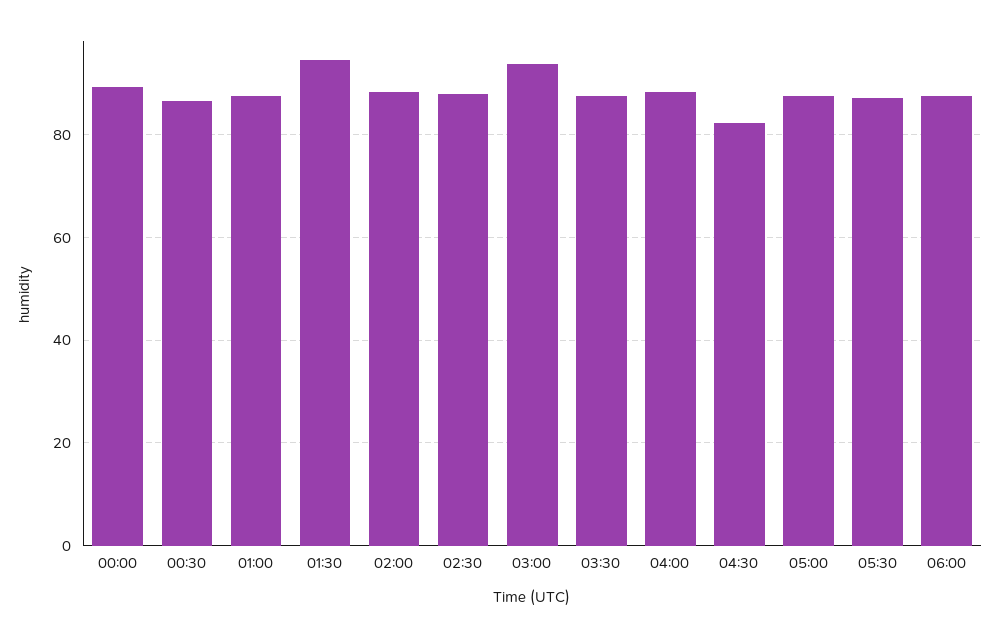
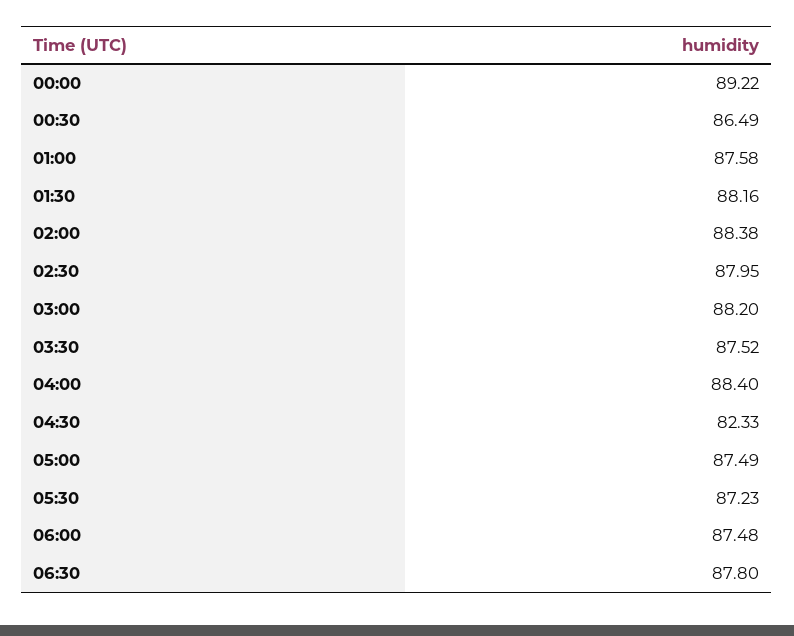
01:30: 94 -> 88.16
03:00: 94 -> 88.2
06:30: none -> 87.8

